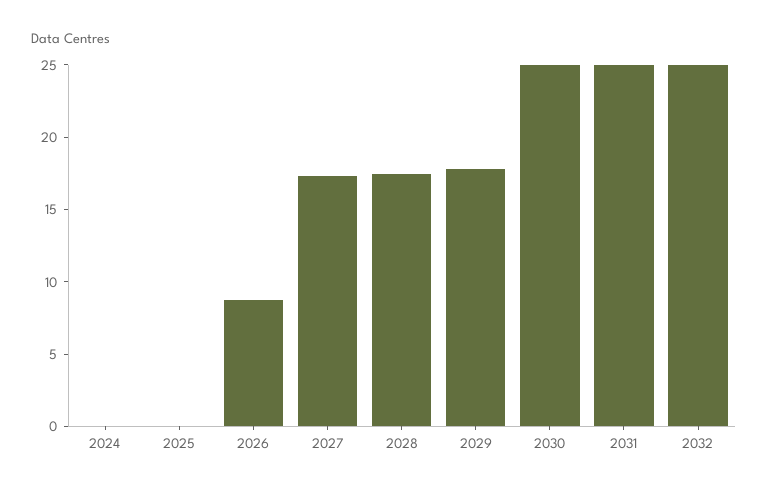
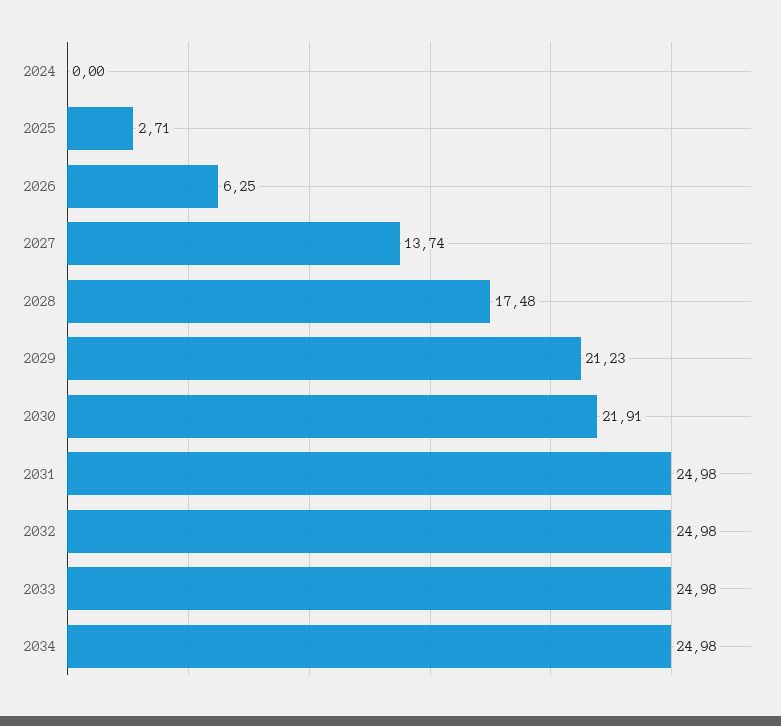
2025: 0 -> 2.71
2026: 9 -> 6.25
2027: 17 -> 13.74
2029: 18 -> 21.23
2030: 25 -> 21.91
2033: none -> 24.98
2034: none -> 24.98

